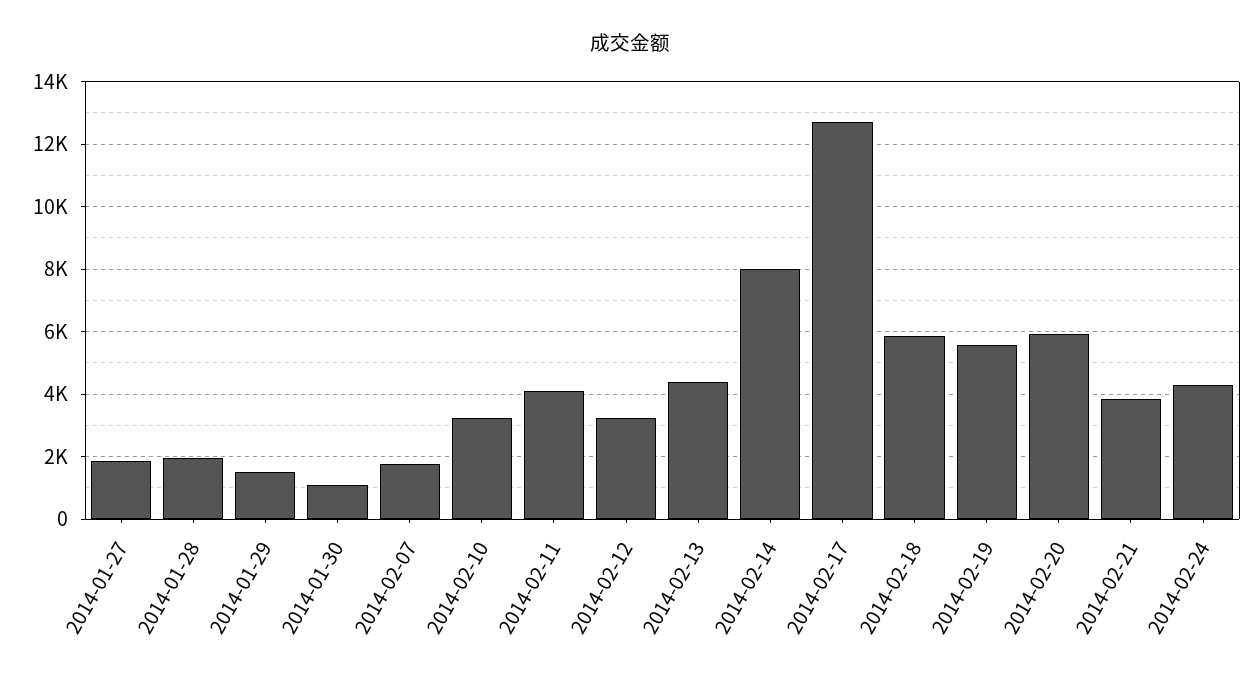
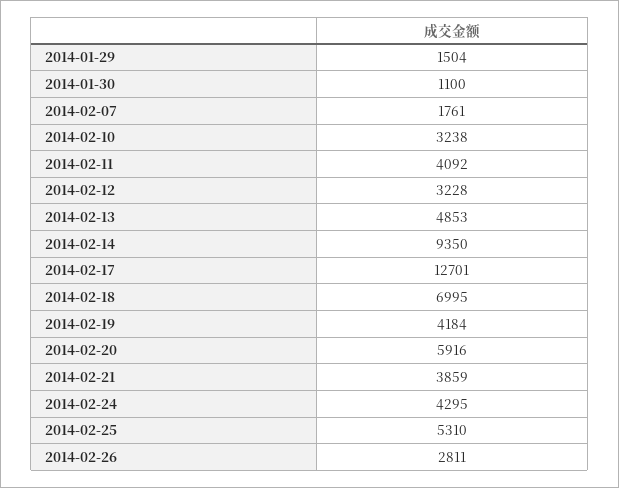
2014-01-27: 1800 -> none
2014-01-28: 2000 -> none
2014-02-13: 4400 -> 4853
2014-02-14: 8000 -> 9350
2014-02-18: 5800 -> 6995
2014-02-19: 5600 -> 4184
2014-02-25: none -> 5310
2014-02-26: none -> 2811

